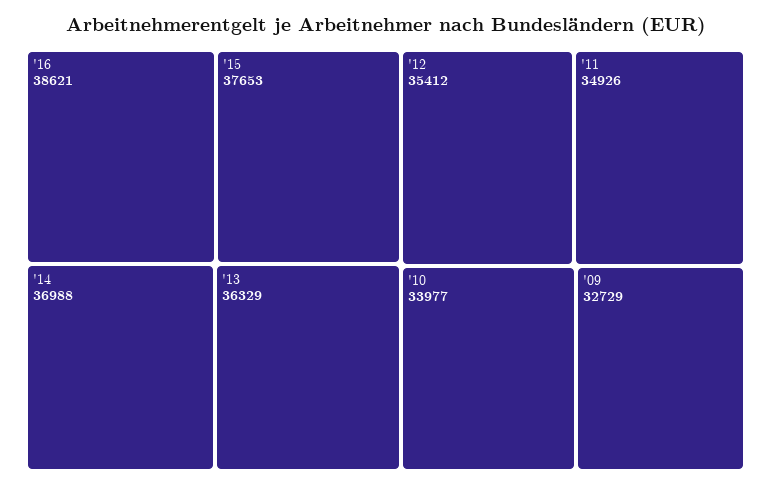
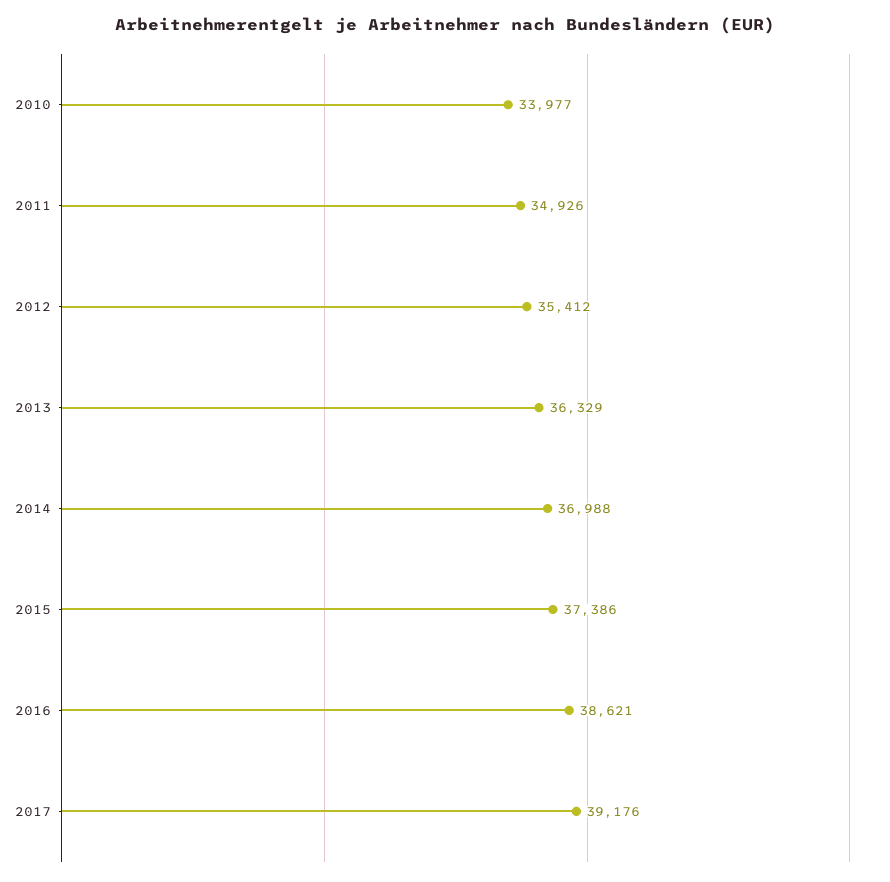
'15: 37653 -> 37386
'09: 32729 -> none
2017: none -> 39176

